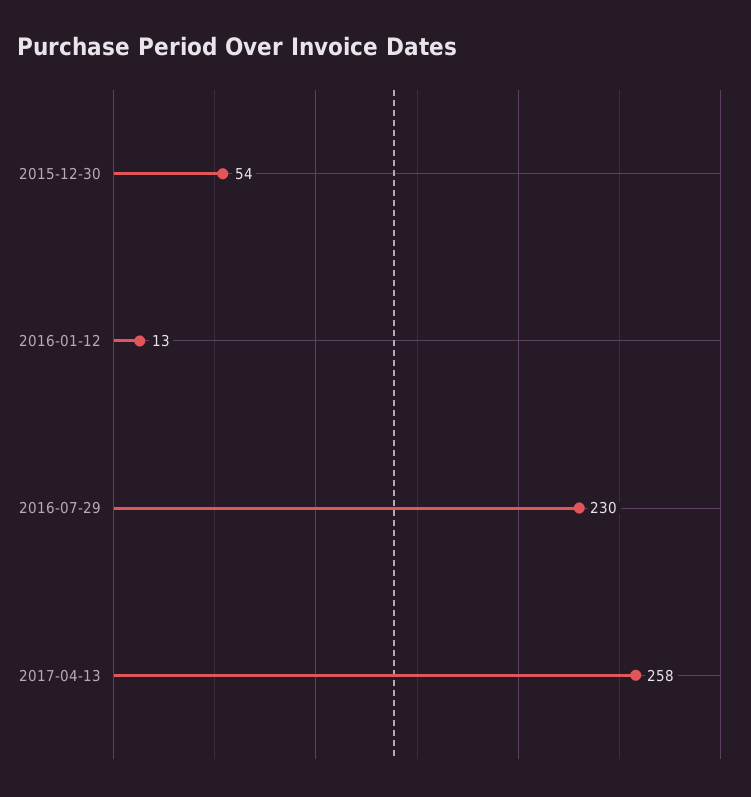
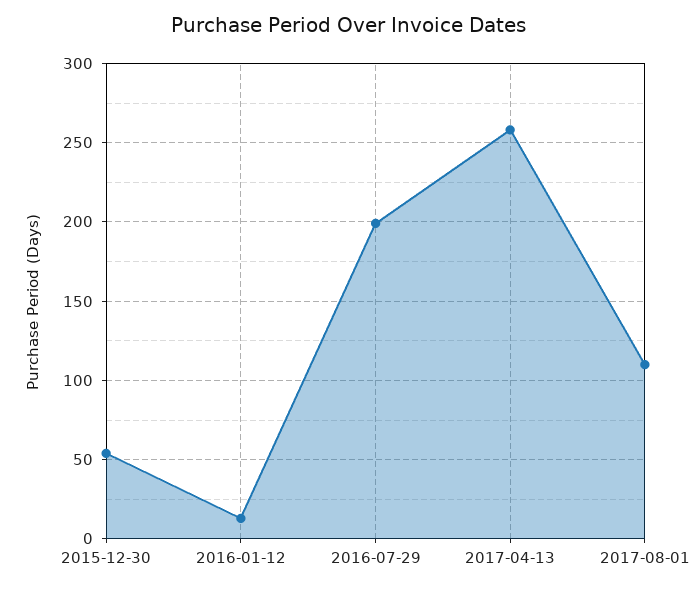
2016-07-29: 230 -> 200
2017-08-01: none -> 110

